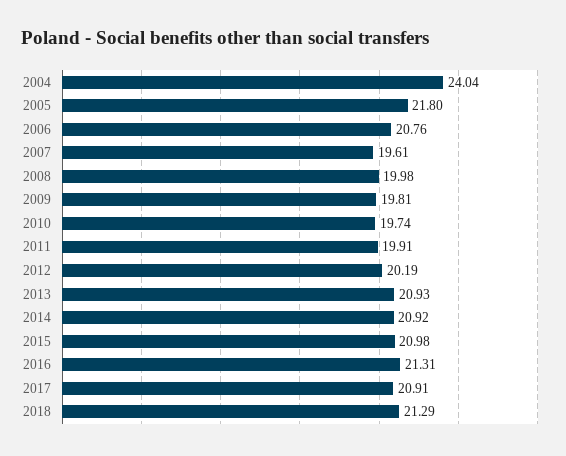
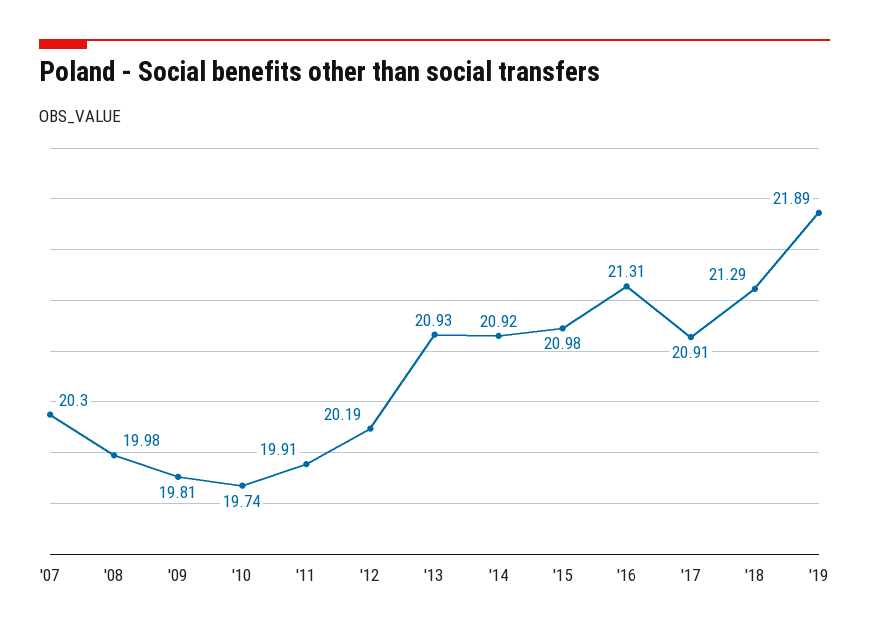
2004: 24.04 -> none
2005: 21.8 -> none
2006: 20.76 -> none
2007: 19.61 -> 20.3
'19: none -> 21.89

